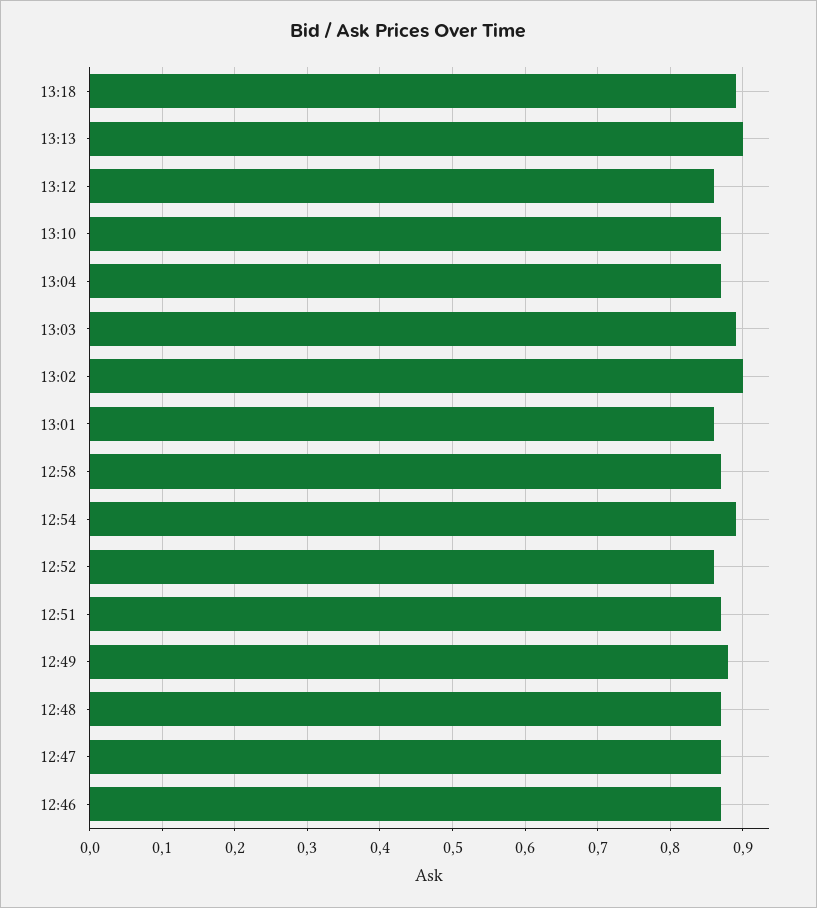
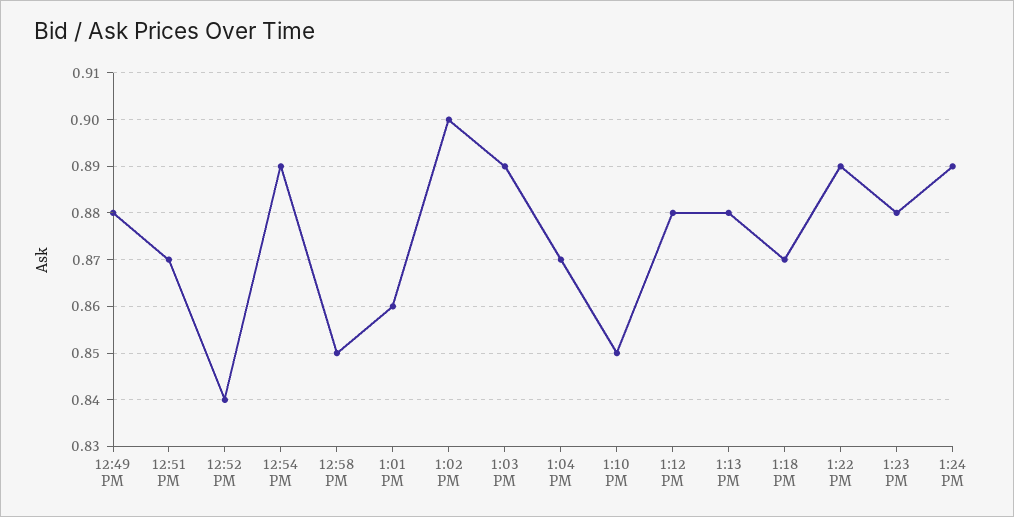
13:18: 0.89 -> 0.87
13:13: 0.9 -> 0.88
13:12: 0.86 -> 0.88
13:10: 0.87 -> 0.85
12:58: 0.87 -> 0.85
12:52: 0.86 -> 0.84
12:48: 0.87 -> none
12:47: 0.87 -> none
12:46: 0.87 -> none
1:22 PM: none -> 0.89
1:23 PM: none -> 0.88
1:24 PM: none -> 0.89

